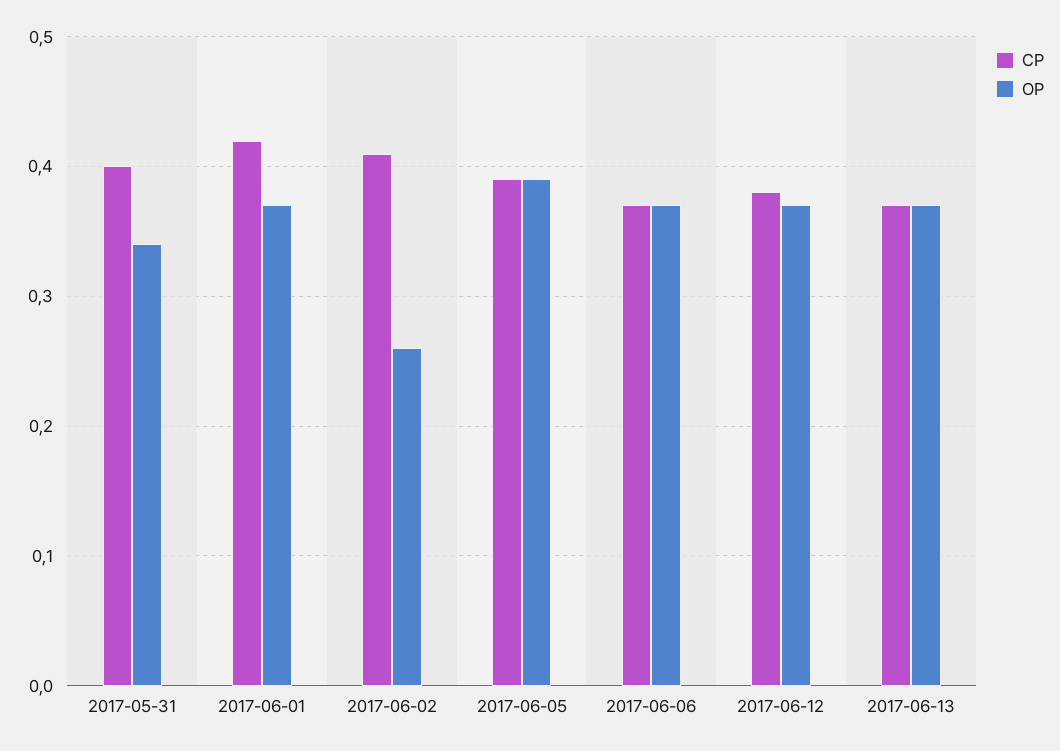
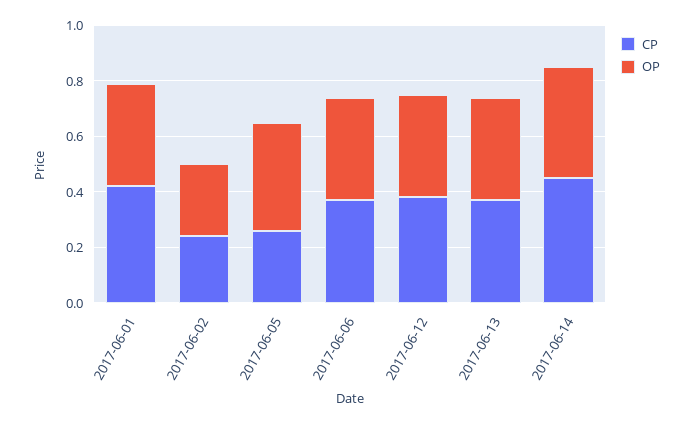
CP, 2017-05-31: 0.4 -> none
OP, 2017-05-31: 0.34 -> none
CP, 2017-06-02: 0.41 -> 0.25
CP, 2017-06-05: 0.39 -> 0.25
CP, 2017-06-14: none -> 0.45
OP, 2017-06-14: none -> 0.4

